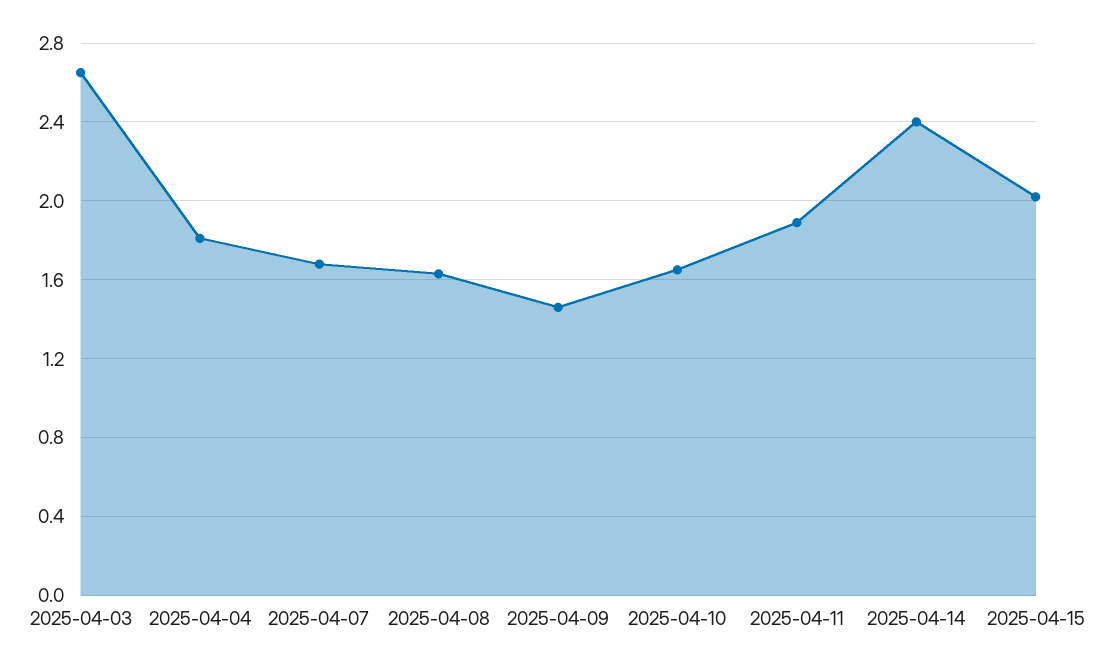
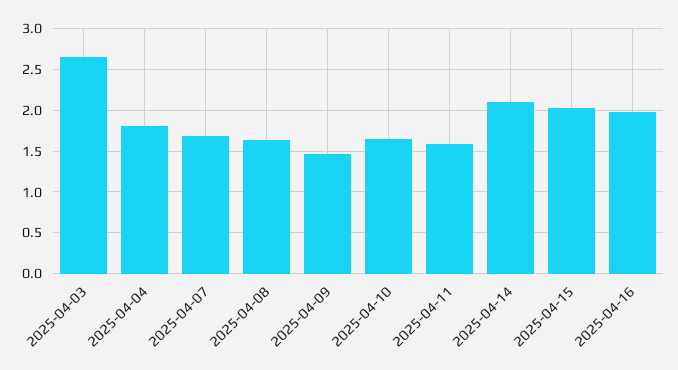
2025-04-11: 1.9 -> 1.6
2025-04-14: 2.4 -> 2.1
2025-04-16: none -> 2

